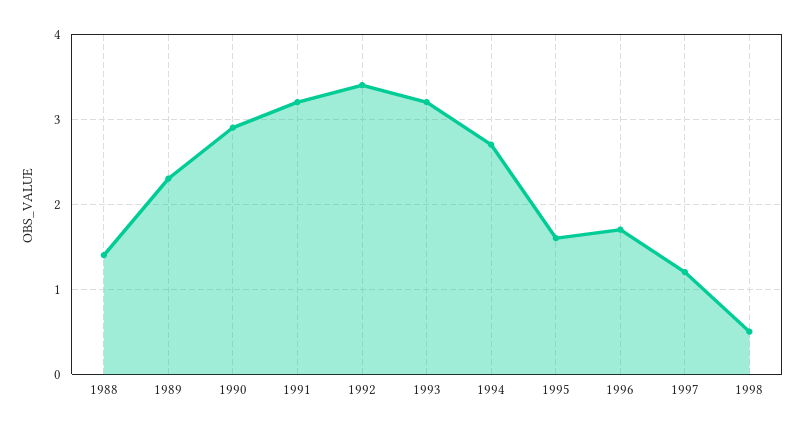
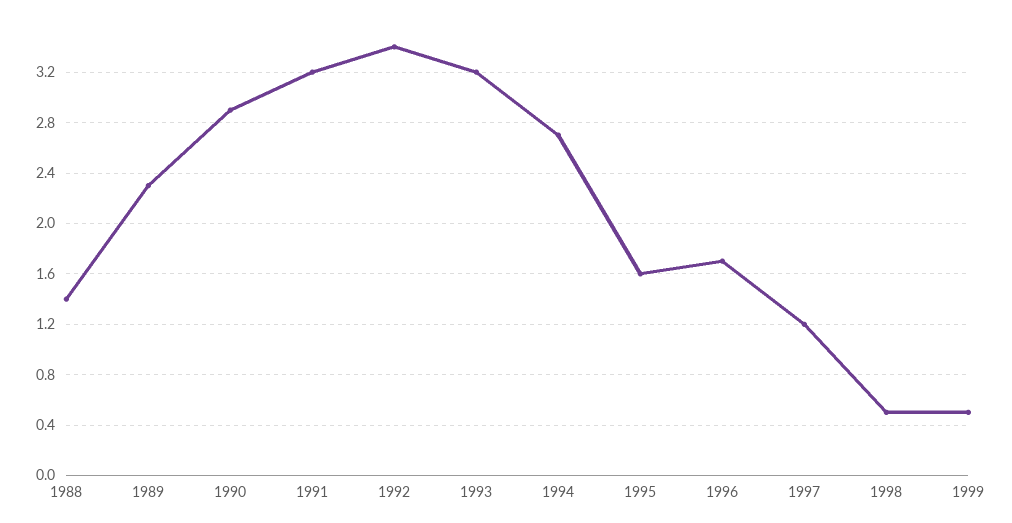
1999: none -> 0.5

